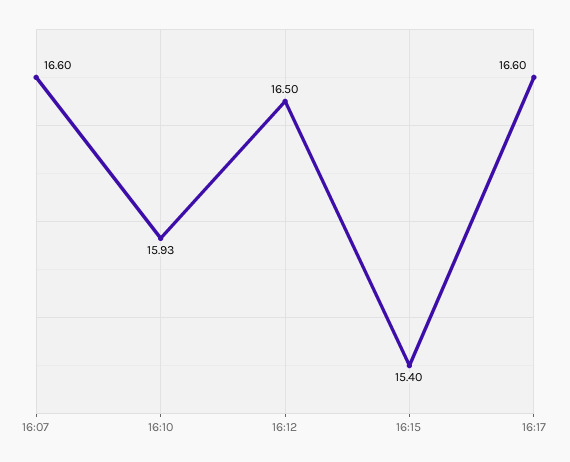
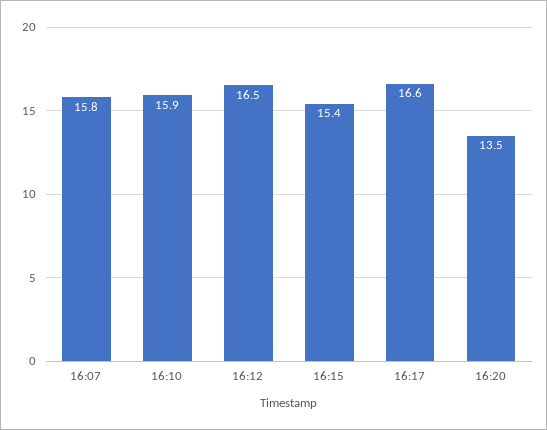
16:07: 16.6 -> 15.8
16:20: none -> 13.5

